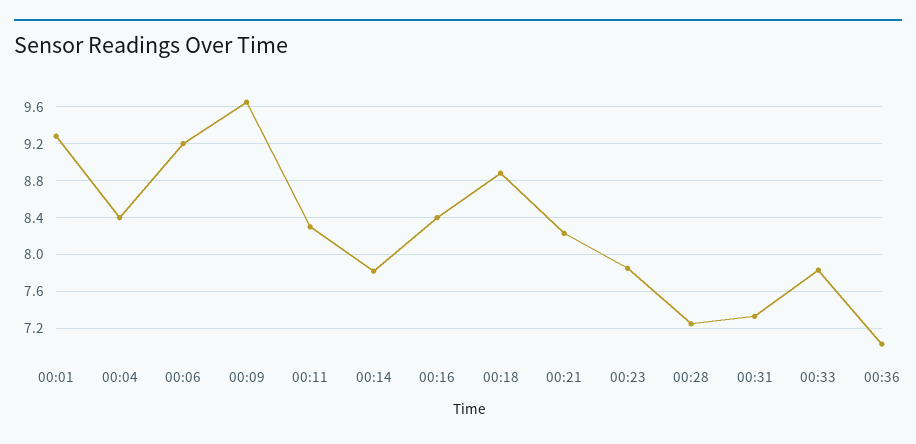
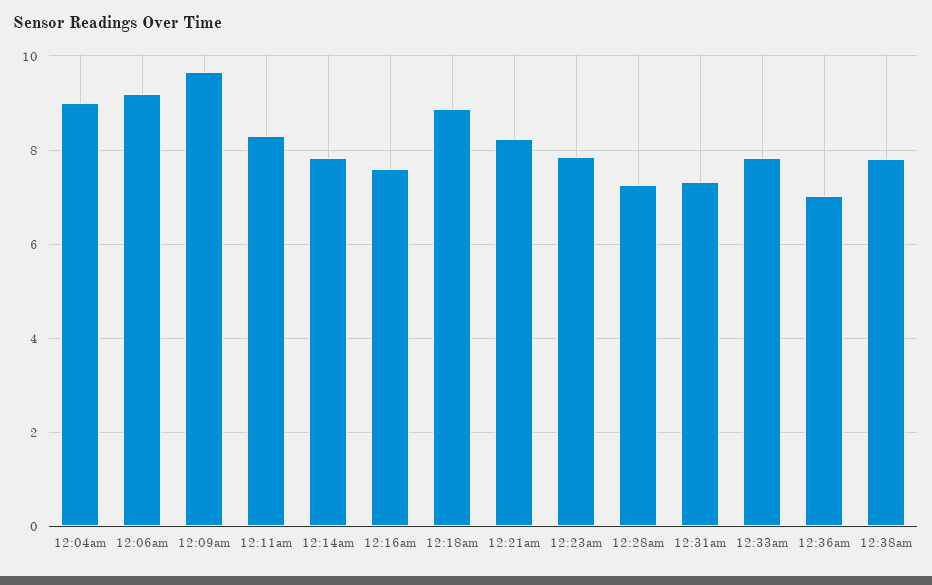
00:01: 9.3 -> none
00:04: 8.4 -> 9
00:16: 8.4 -> 7.6
12:38am: none -> 7.8

